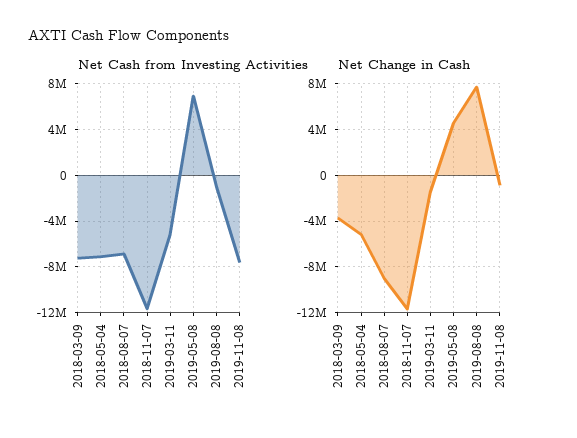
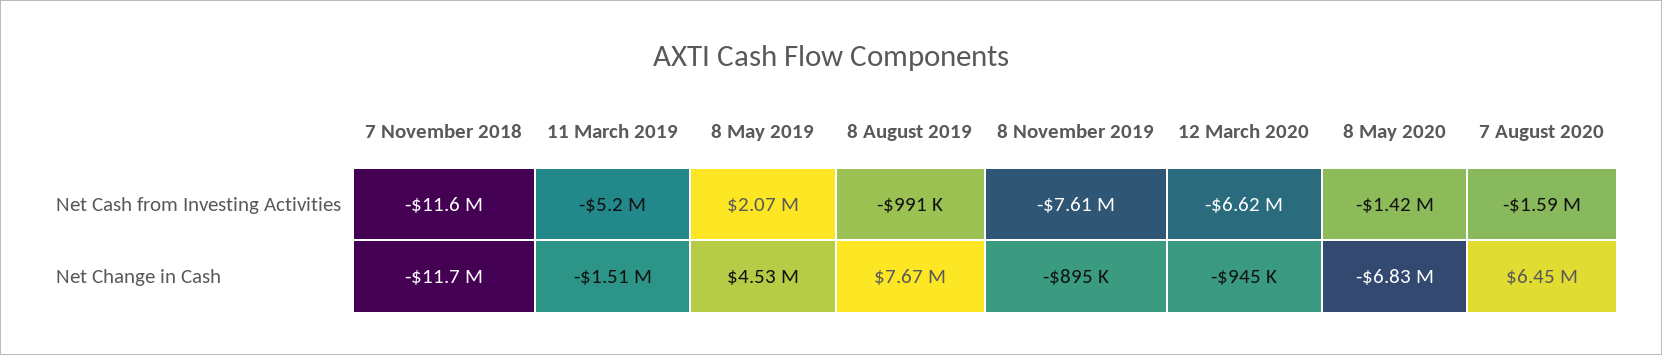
Net Cash from Investing Activities, 2018-03-09: -7000000 -> none
Net Cash from Investing Activities, 2018-05-04: -7000000 -> none
Net Cash from Investing Activities, 2018-08-07: -7000000 -> none
Net Cash from Investing Activities, 2019-05-08: 7000000 -> 2070000
Net Change in Cash, 2018-03-09: -4000000 -> none
Net Change in Cash, 2018-05-04: -5000000 -> none
Net Change in Cash, 2018-08-07: -9000000 -> none
Net Cash from Investing Activities, 12 March 2020: none -> -6620000
Net Cash from Investing Activities, 8 May 2020: none -> -1420000
Net Cash from Investing Activities, 7 August 2020: none -> -1590000
Net Change in Cash, 12 March 2020: none -> -945000
Net Change in Cash, 8 May 2020: none -> -6830000
Net Change in Cash, 7 August 2020: none -> 6450000

